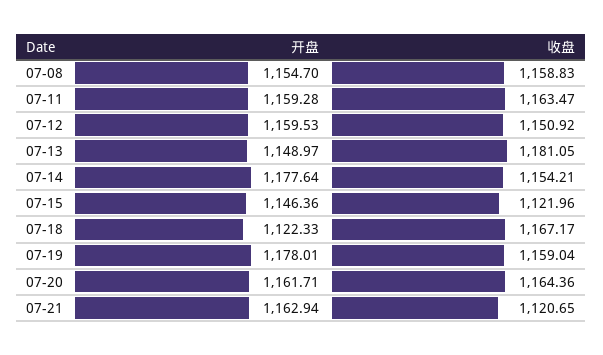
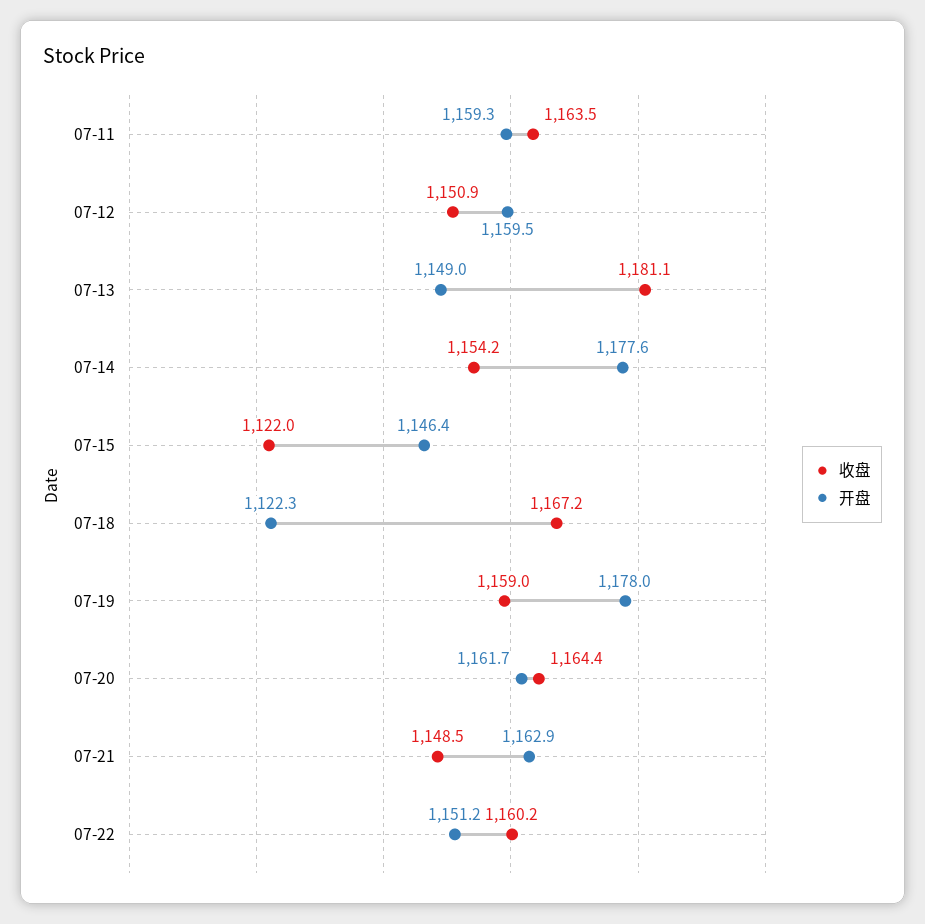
开盘, 07-08: 1154.7 -> none
收盘, 07-08: 1158.83 -> none
收盘, 07-21: 1120.65 -> 1148.5
收盘, 07-22: none -> 1160.2
开盘, 07-22: none -> 1151.2

